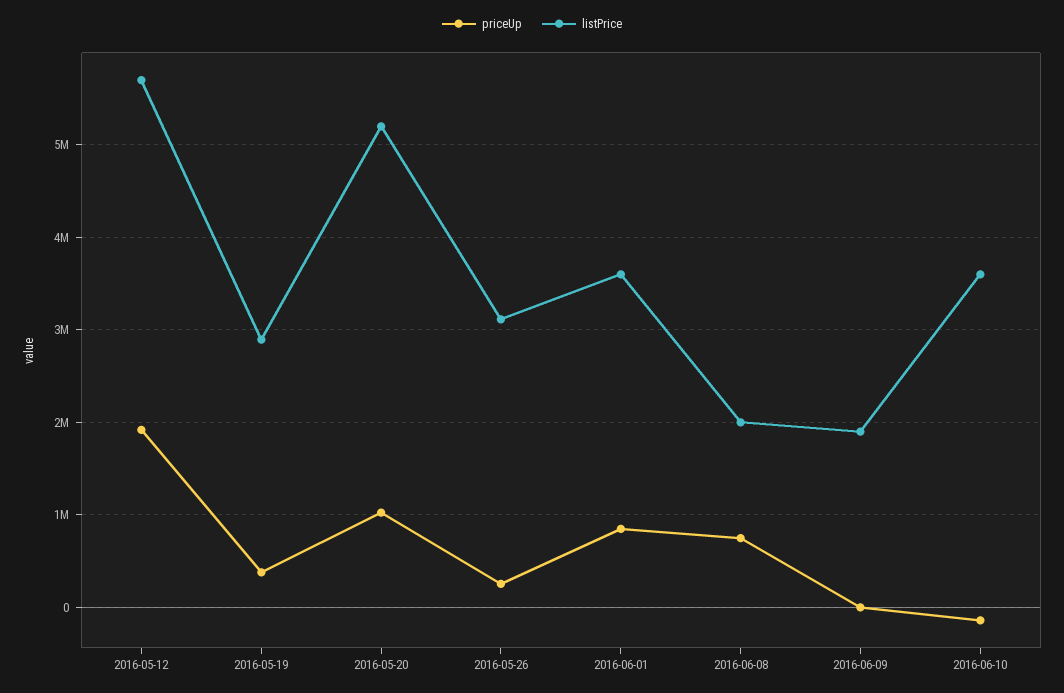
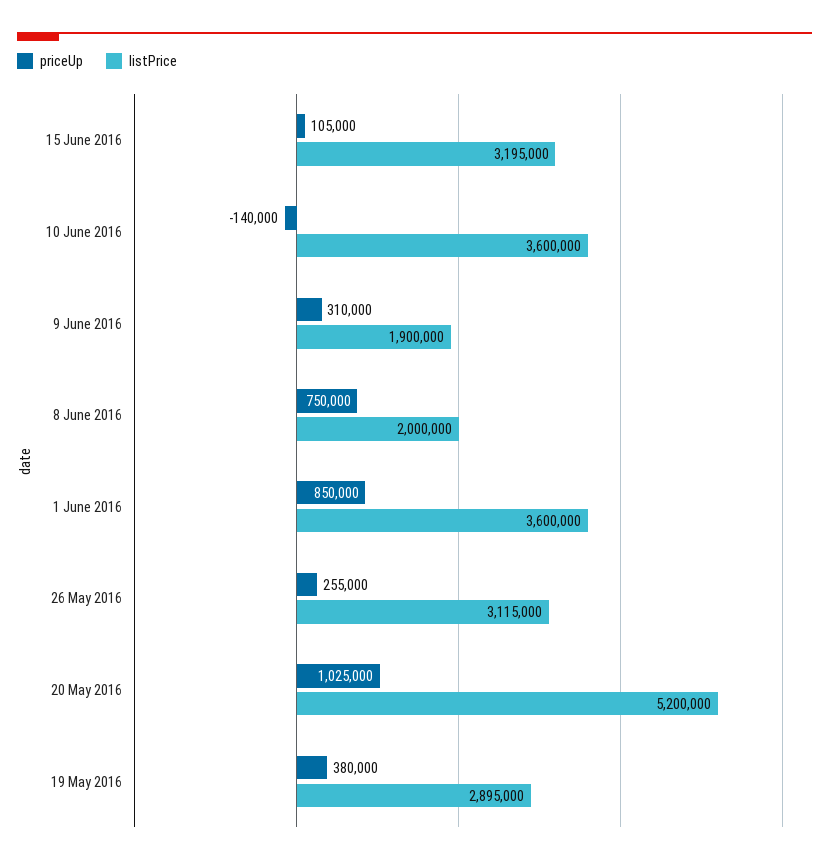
priceUp, 2016-05-12: 1900000 -> none
listPrice, 2016-05-12: 5700000 -> none
priceUp, 2016-06-09: 0 -> 310000
priceUp, 15 June 2016: none -> 105000
listPrice, 15 June 2016: none -> 3195000

